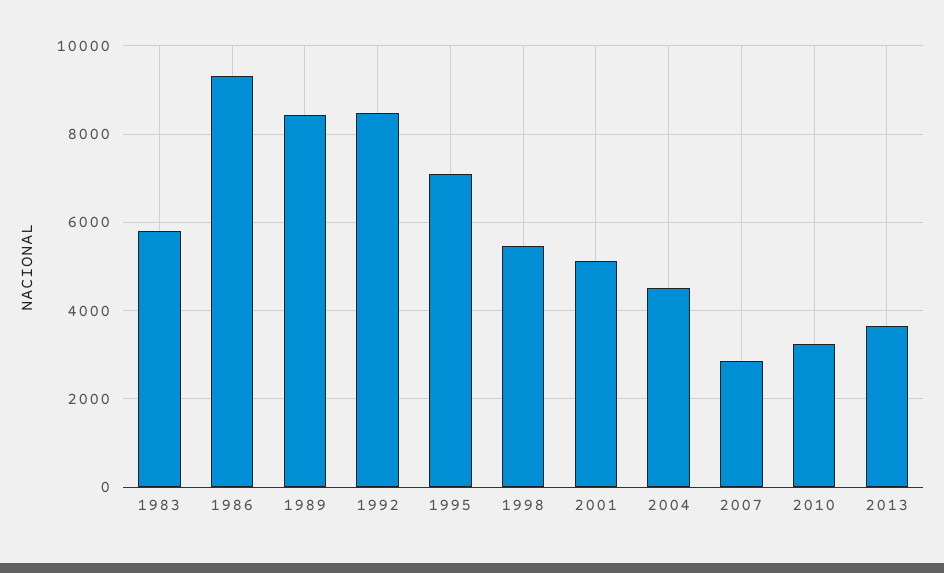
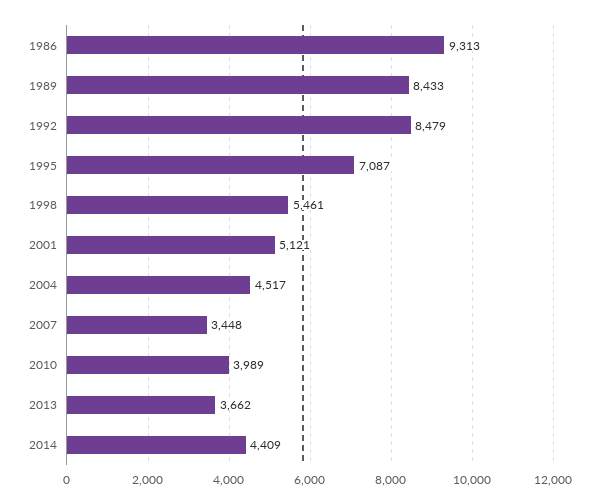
1983: 5800 -> none
2007: 2800 -> 3448
2010: 3200 -> 3989
2014: none -> 4409

